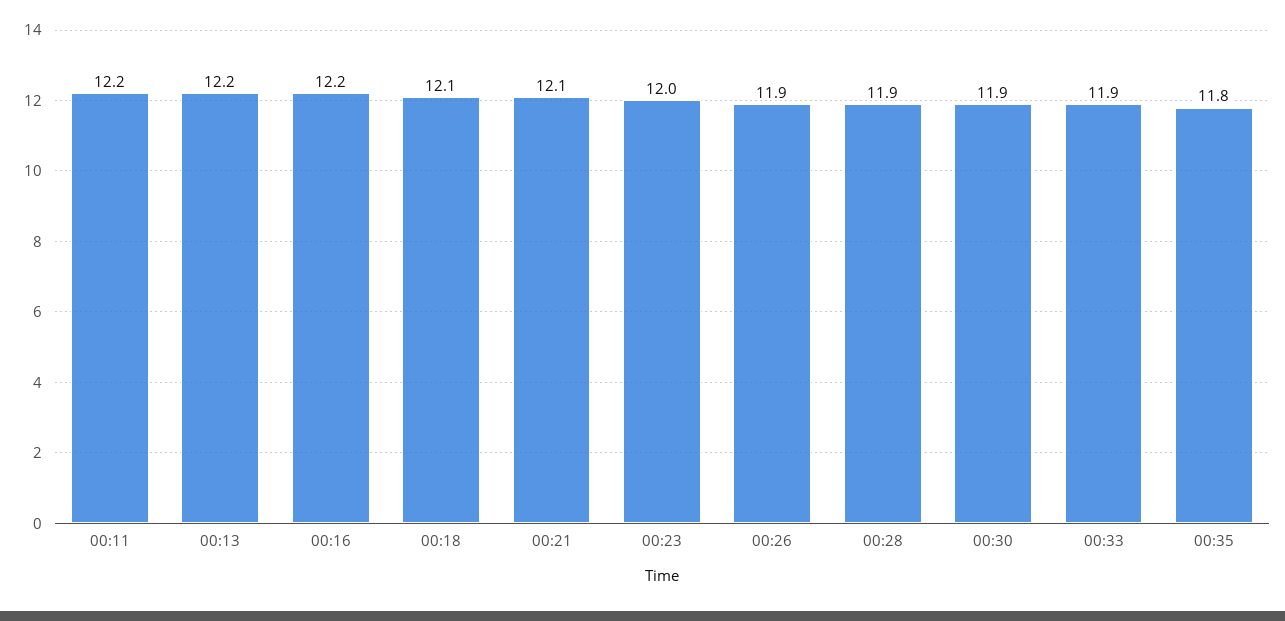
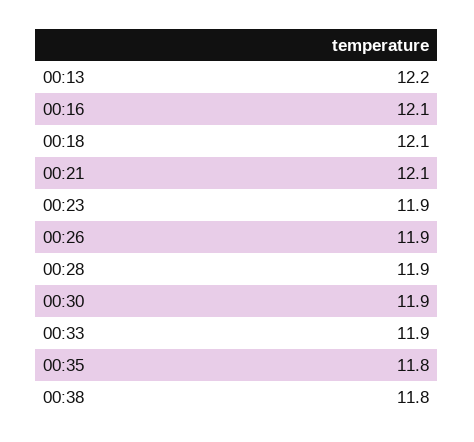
00:11: 12.2 -> none
00:16: 12.2 -> 12.1
00:23: 12 -> 11.9
00:38: none -> 11.8

